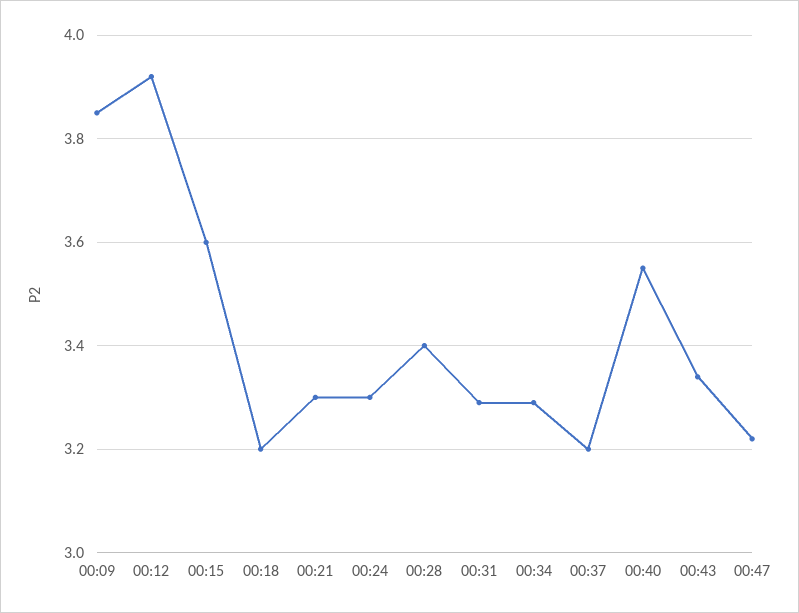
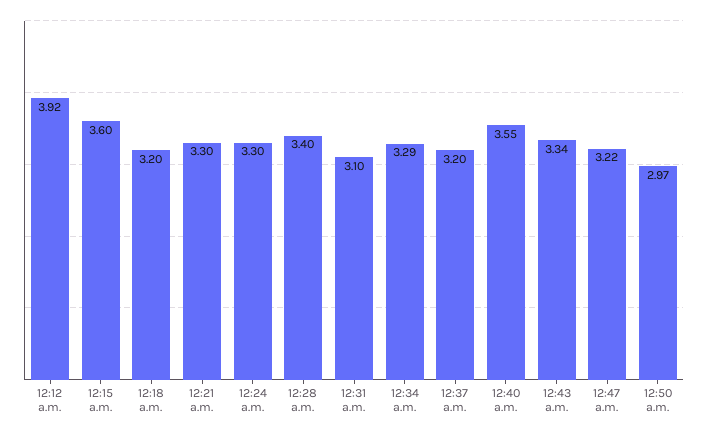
00:09: 3.85 -> none
00:31: 3.3 -> 3.1
12:50 a.m.: none -> 2.97

